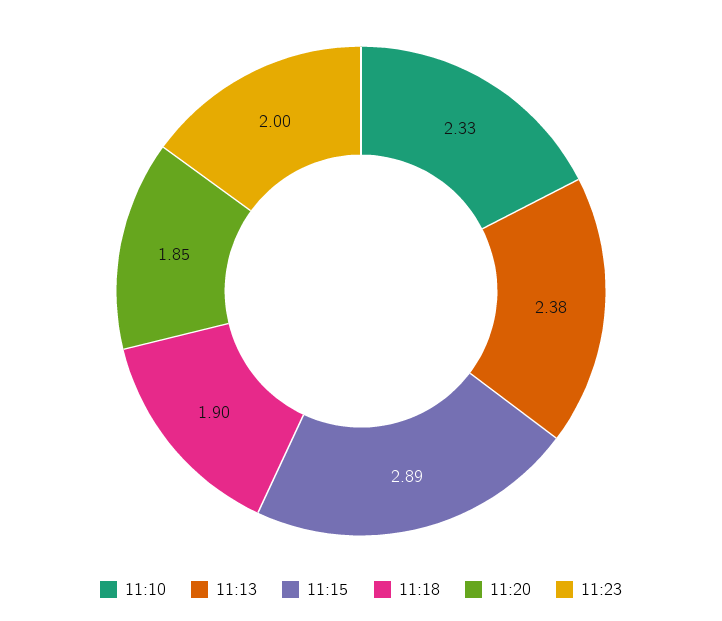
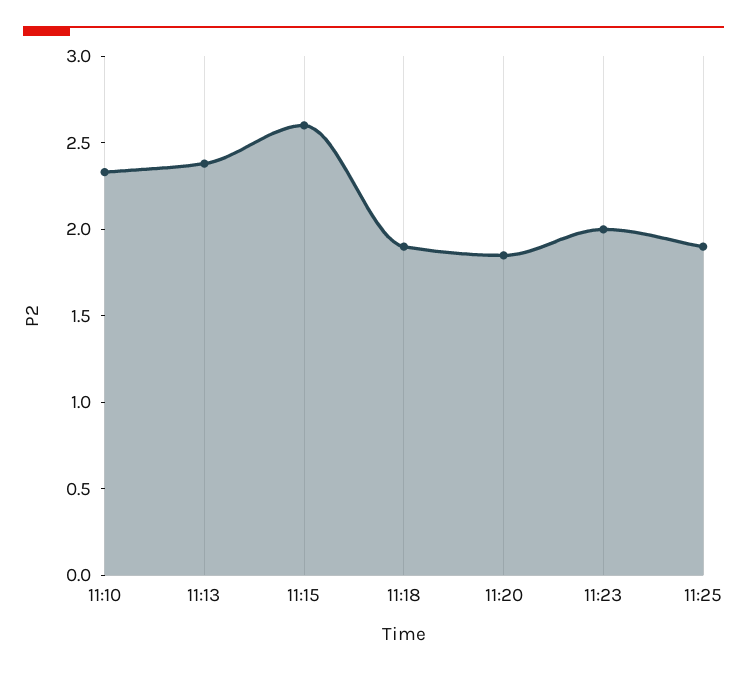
11:15: 2.89 -> 2.6
11:25: none -> 1.9

